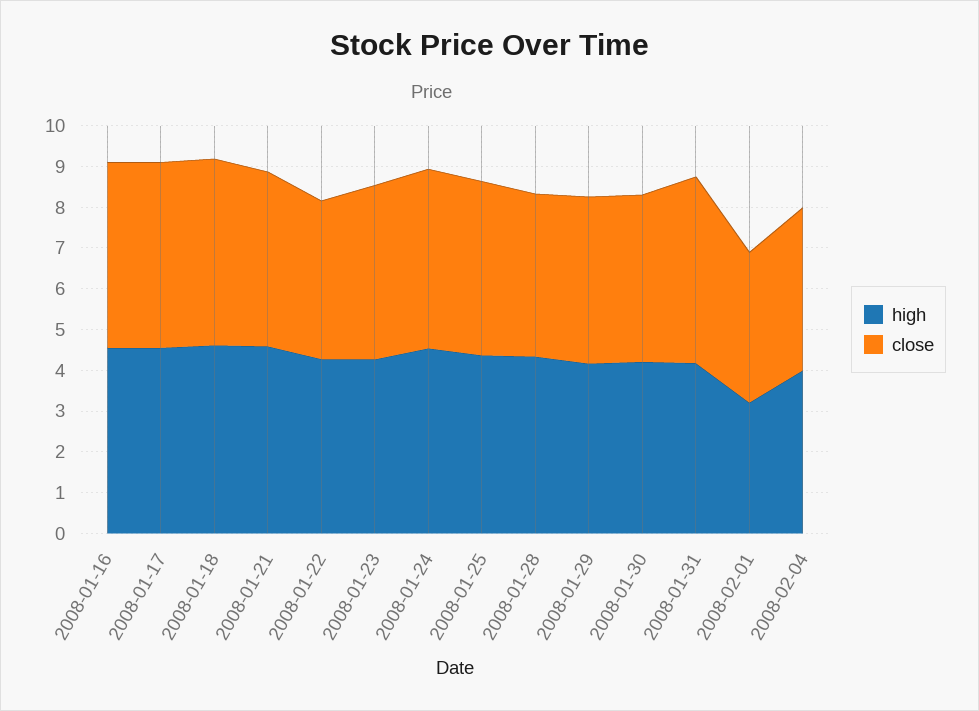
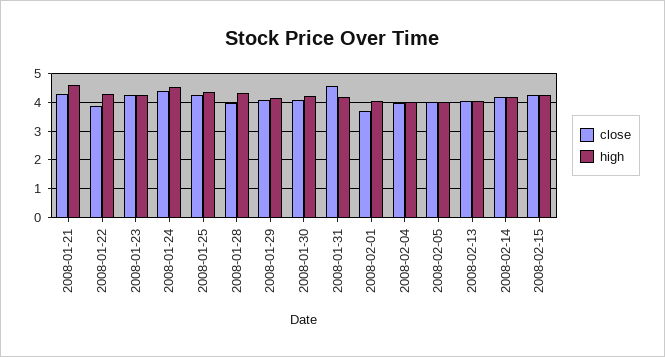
high, 2008-01-16: 4.6 -> none
close, 2008-01-16: 4.6 -> none
high, 2008-01-17: 4.6 -> none
close, 2008-01-17: 4.6 -> none
high, 2008-01-18: 4.6 -> none
close, 2008-01-18: 4.6 -> none
high, 2008-02-01: 3.2 -> 4
close, 2008-02-05: none -> 4
high, 2008-02-05: none -> 4
close, 2008-02-13: none -> 4
high, 2008-02-13: none -> 4
close, 2008-02-14: none -> 4.25
high, 2008-02-14: none -> 4.25
close, 2008-02-15: none -> 4.25
high, 2008-02-15: none -> 4.25

